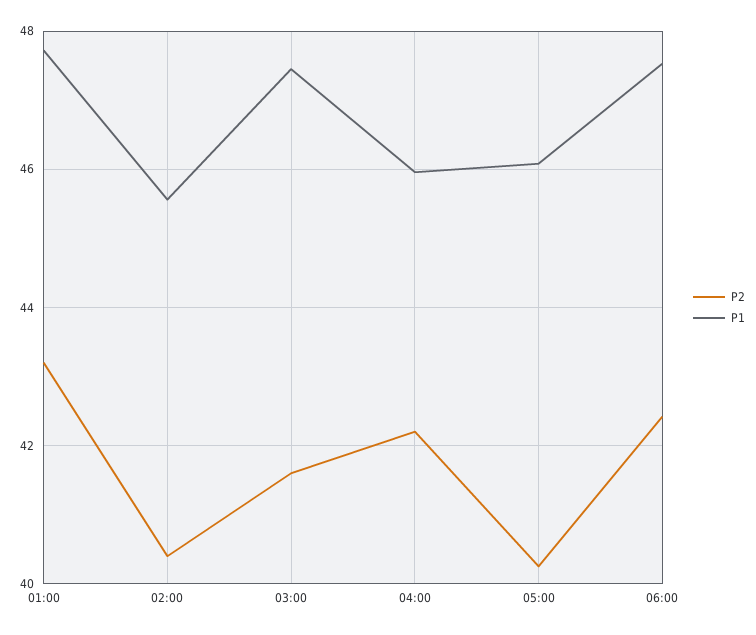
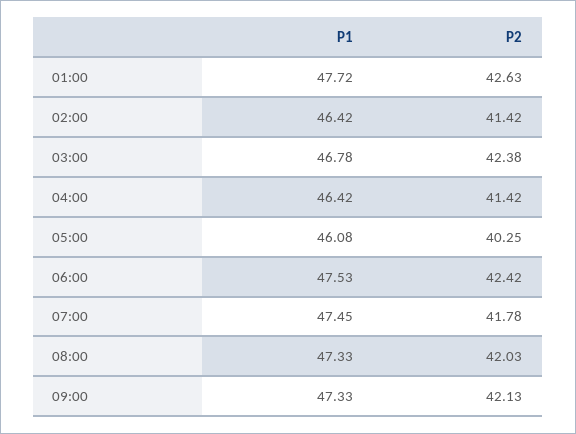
P2, 01:00: 43.2 -> 42.63
P2, 02:00: 40.4 -> 41.42
P1, 02:00: 45.6 -> 46.42
P2, 03:00: 41.6 -> 42.38
P1, 03:00: 47.4 -> 46.78
P2, 04:00: 42.2 -> 41.42
P1, 04:00: 46 -> 46.42
P1, 07:00: none -> 47.45
P2, 07:00: none -> 41.78
P1, 08:00: none -> 47.33
P2, 08:00: none -> 42.03
P1, 09:00: none -> 47.33
P2, 09:00: none -> 42.13

